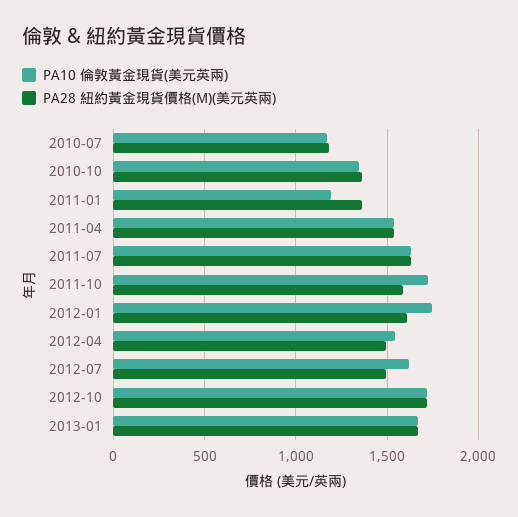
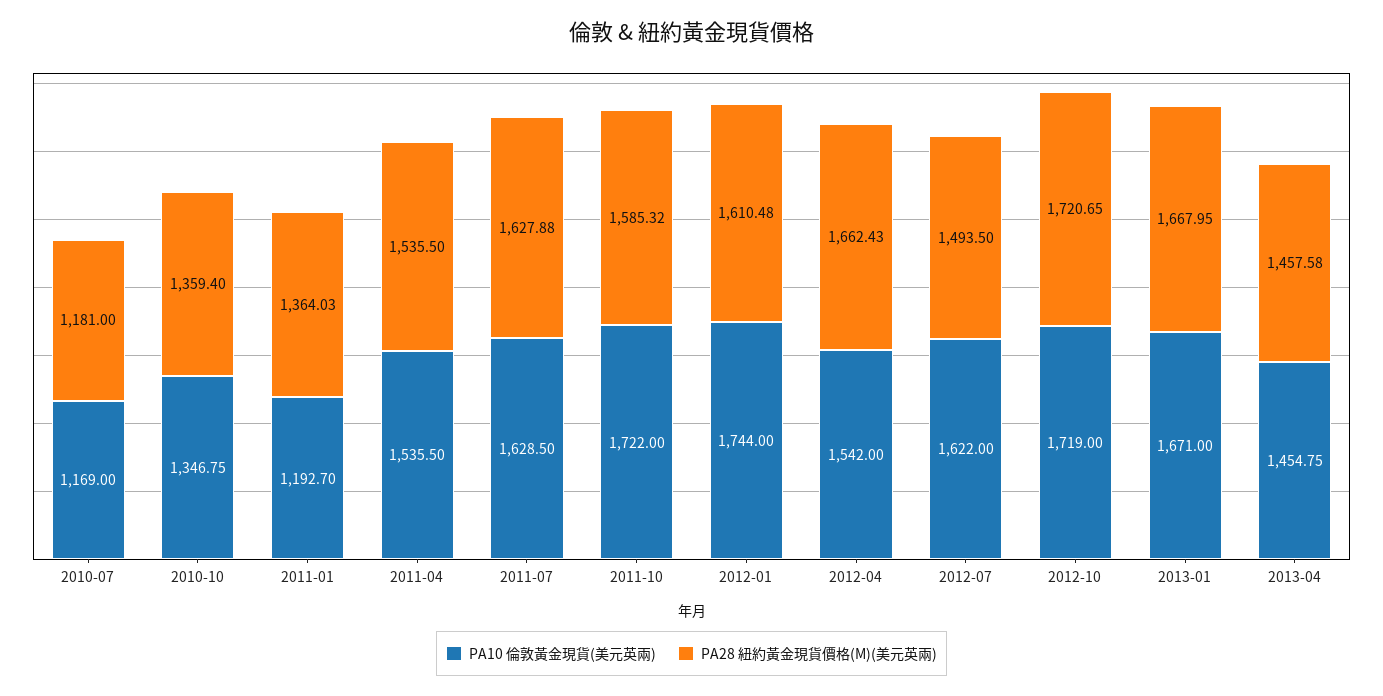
PA28 紐約黃金現貨價格(M)(美元英兩), 2012-04: 1500 -> 1662.43
PA10 倫敦黃金現貨(美元英兩), 2013-04: none -> 1454.75
PA28 紐約黃金現貨價格(M)(美元英兩), 2013-04: none -> 1457.58

